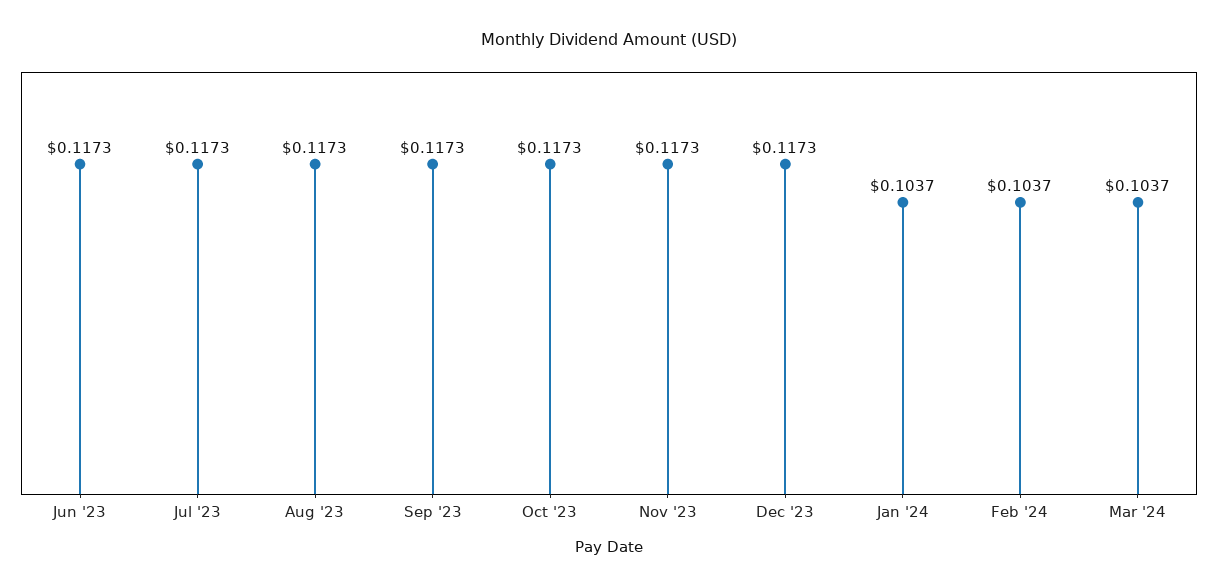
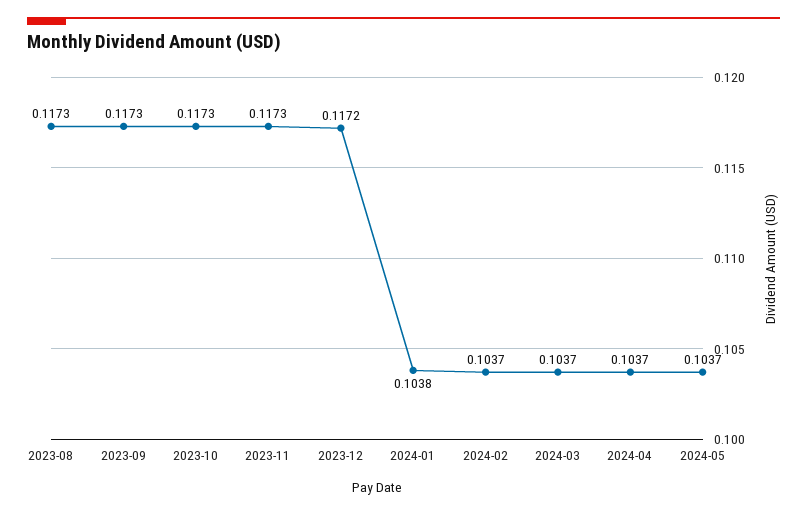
Jun '23: 0.1173 -> none
Jul '23: 0.1173 -> none
Dec '23: 0.1173 -> 0.1172
Jan '24: 0.1037 -> 0.1038
2024-04: none -> 0.1037
2024-05: none -> 0.1037

